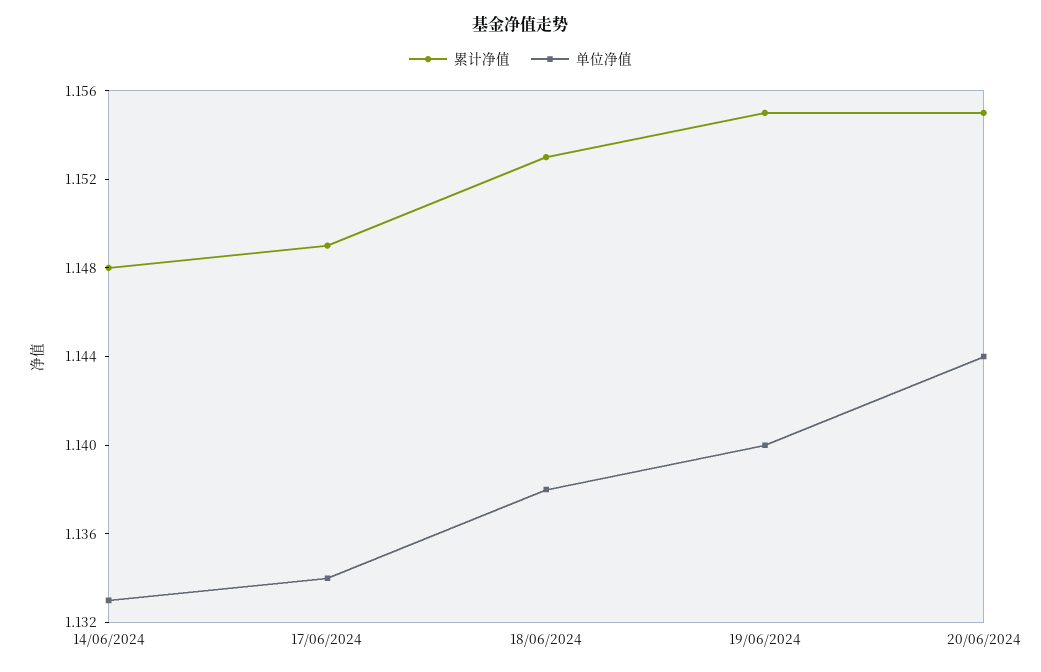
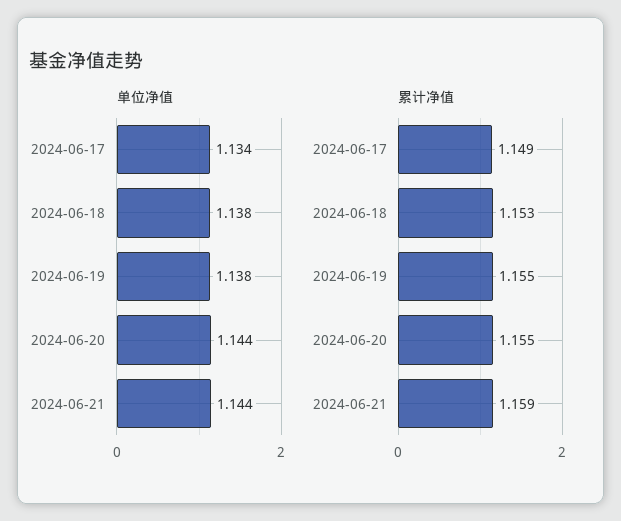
累计净值, 14/06/2024: 1.148 -> none
单位净值, 14/06/2024: 1.133 -> none
单位净值, 19/06/2024: 1.14 -> 1.138
单位净值, 2024-06-21: none -> 1.144
累计净值, 2024-06-21: none -> 1.159

